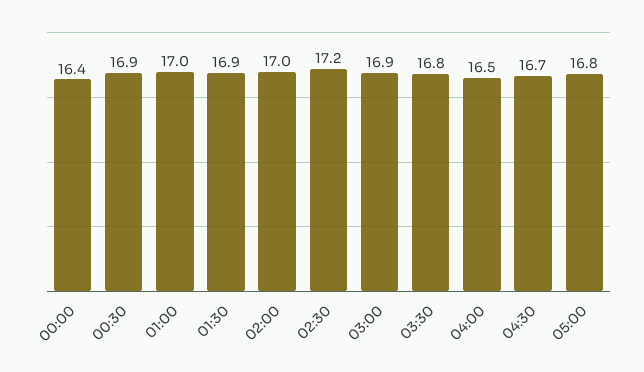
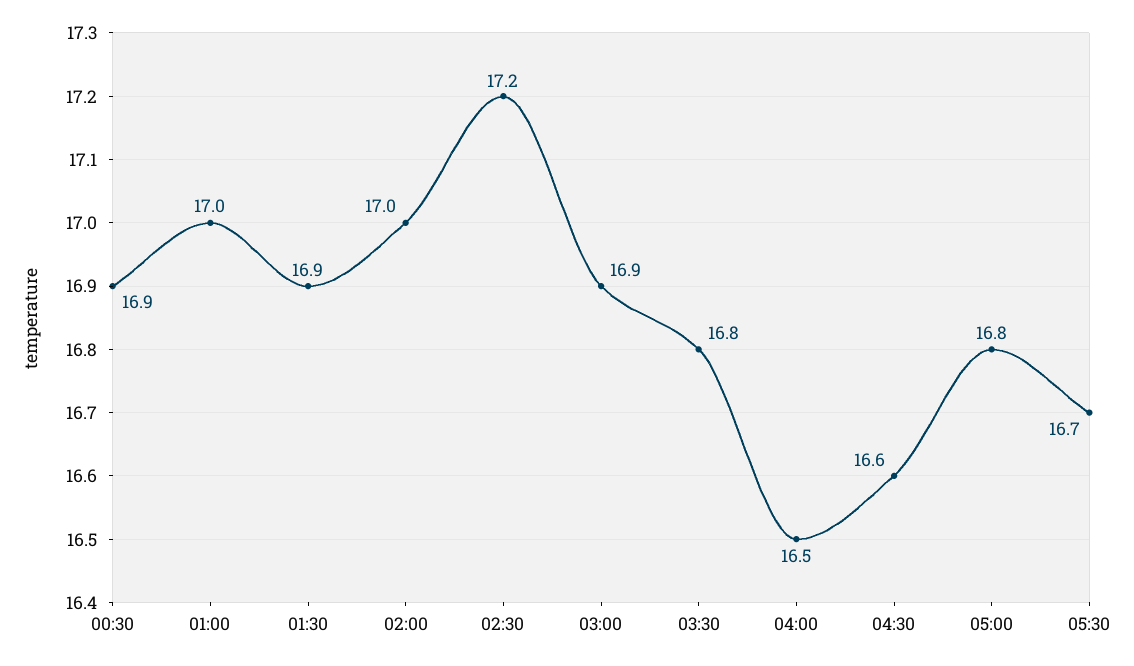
00:00: 16.4 -> none
04:30: 16.7 -> 16.6
05:30: none -> 16.7

